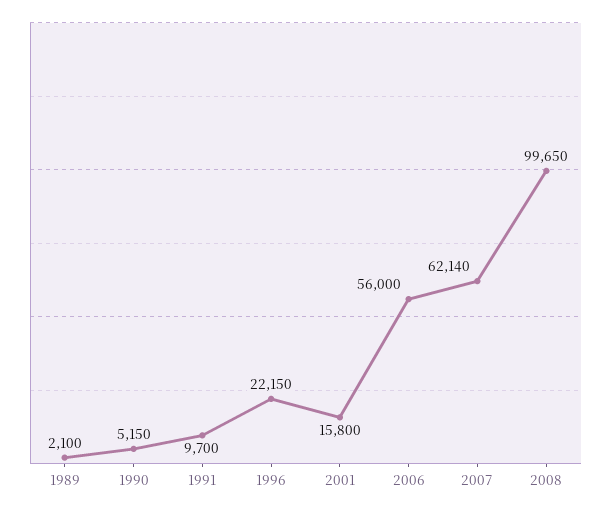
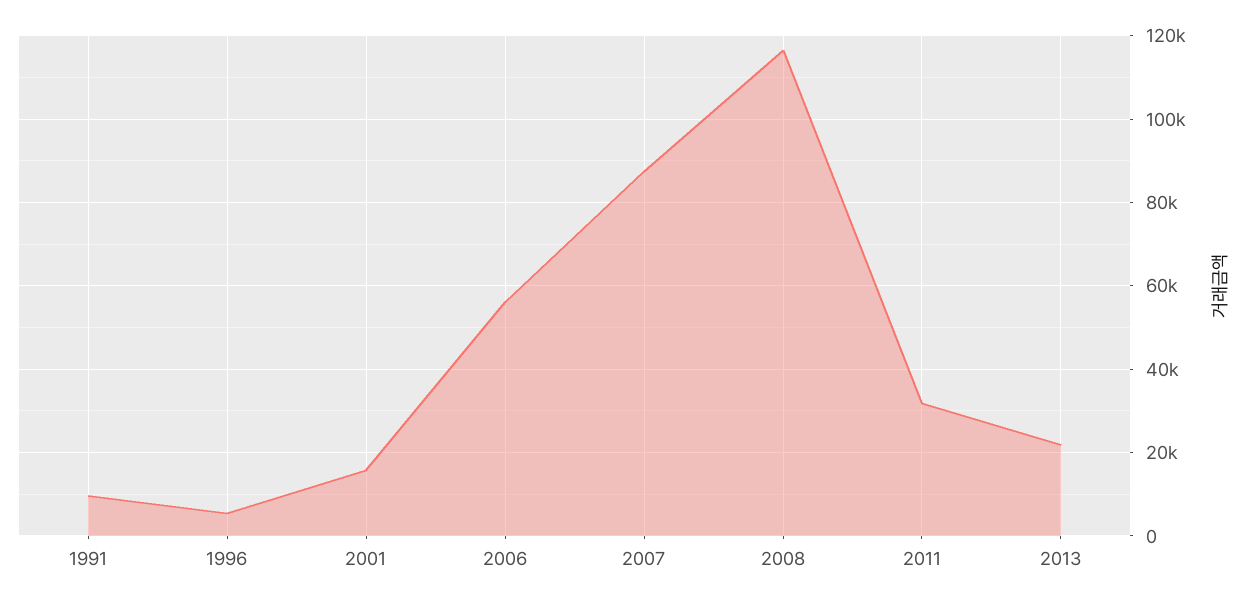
1989: 2100 -> none
1990: 5150 -> none
1996: 22150 -> 6000
2007: 62140 -> 88000
2008: 99650 -> 116000
2011: none -> 32000
2013: none -> 22000

